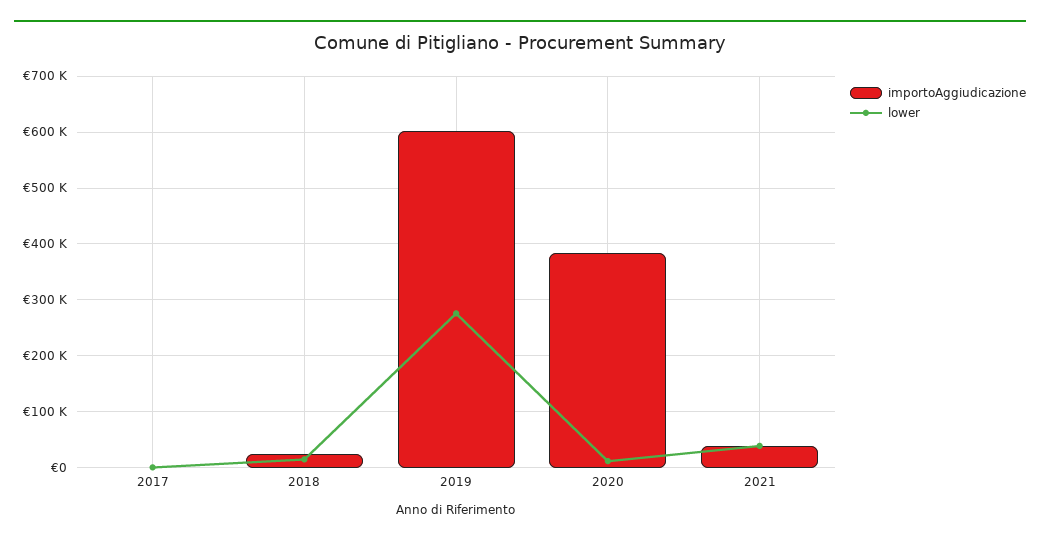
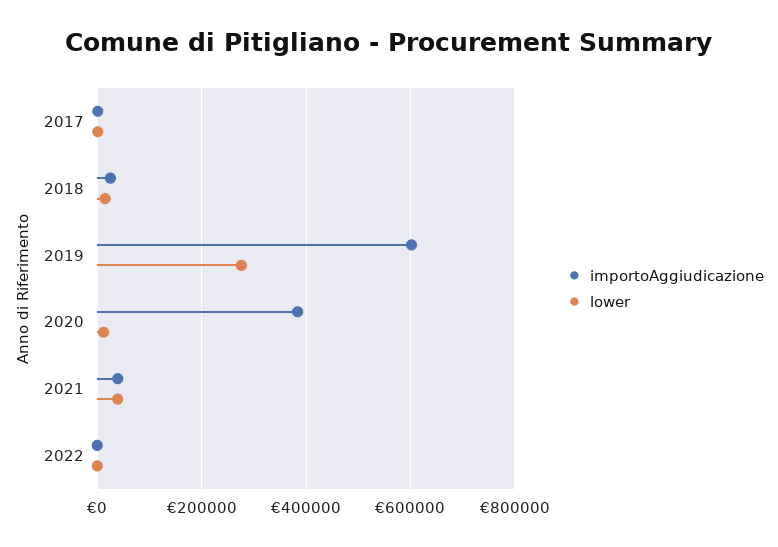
importoAggiudicazione, 2022: none -> 0
lower, 2022: none -> 0

